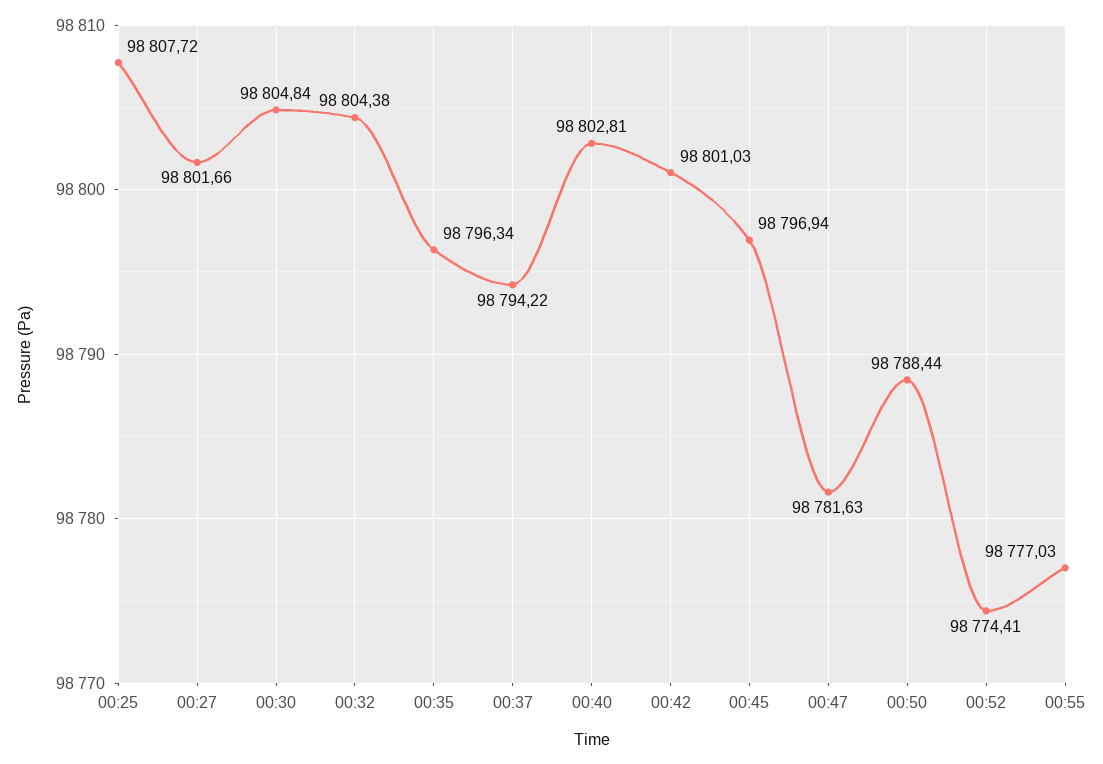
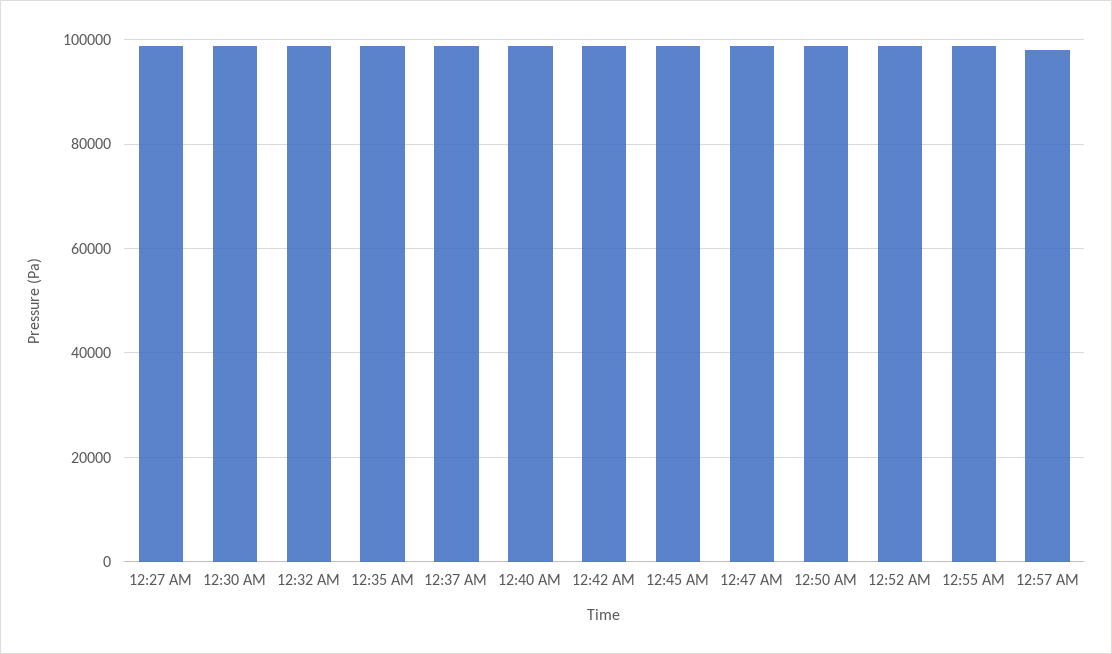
00:25: 98807.72 -> none
12:57 AM: none -> 98000

